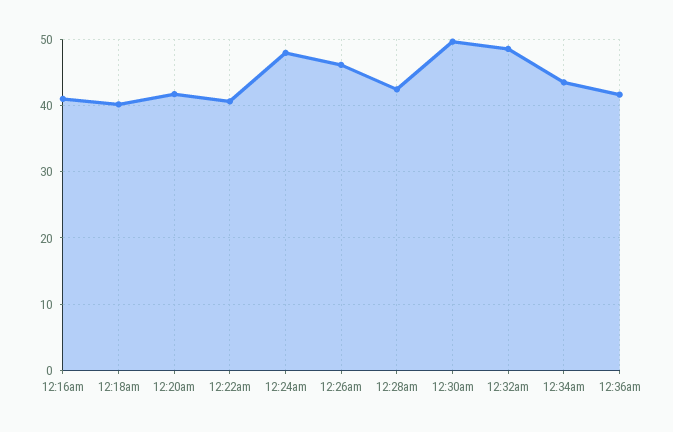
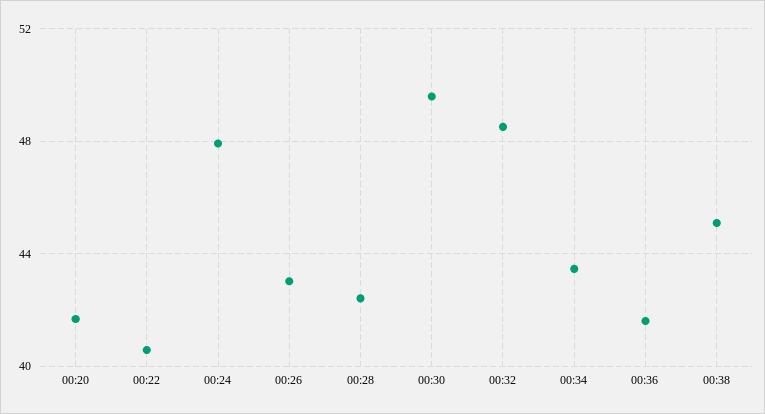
12:16am: 41 -> none
12:18am: 40 -> none
12:26am: 46 -> 43
00:38: none -> 45

